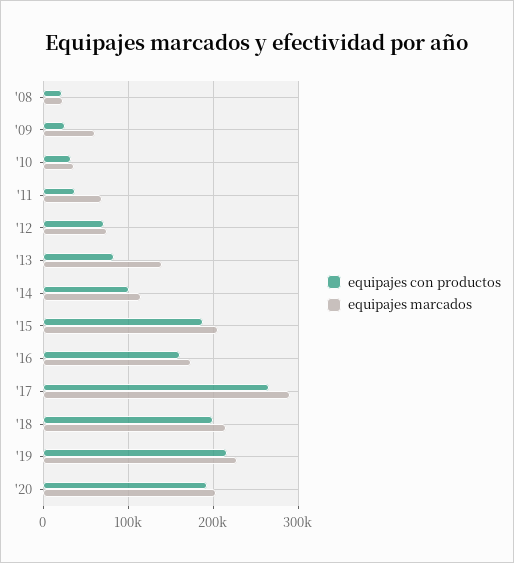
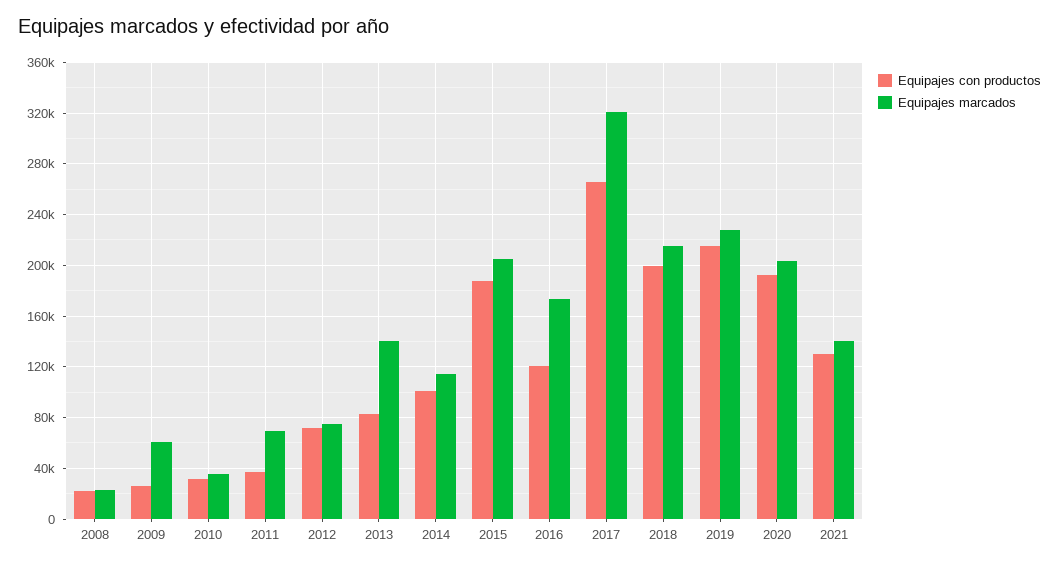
equipajes con productos, '16: 160000 -> 120000
equipajes marcados, '17: 290000 -> 320000
equipajes con productos, 2021: none -> 130000
equipajes marcados, 2021: none -> 140000

